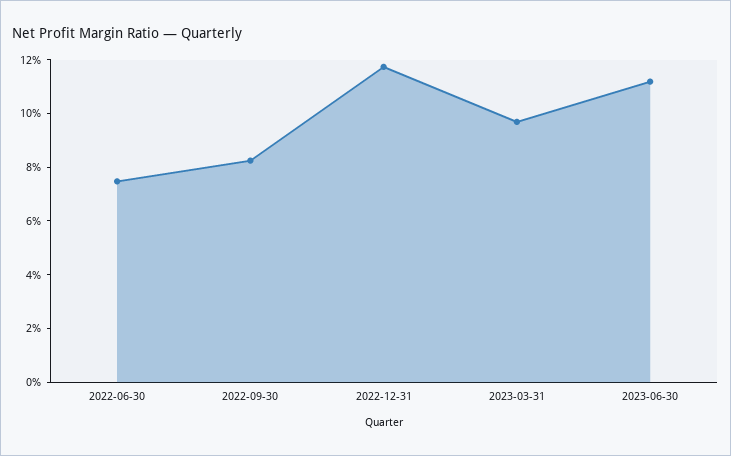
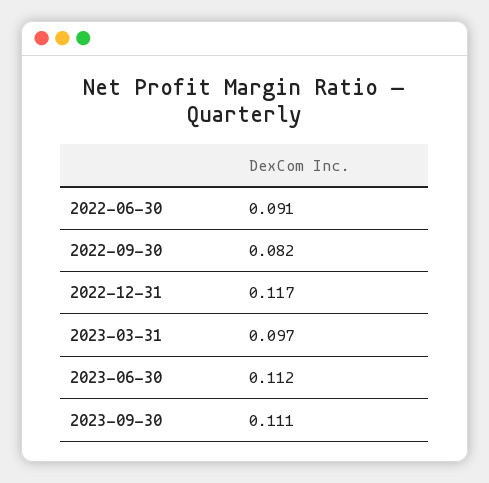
2022-06-30: 0.075 -> 0.091
2023-09-30: none -> 0.111

